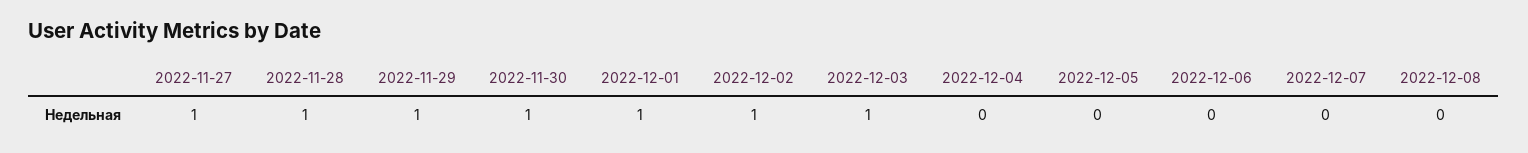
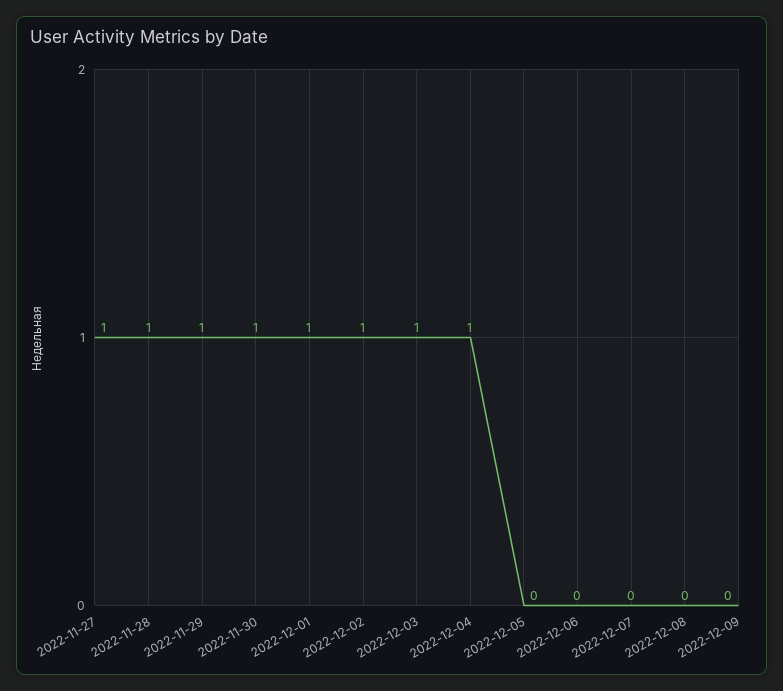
2022-12-04: 0 -> 1
2022-12-09: none -> 0

